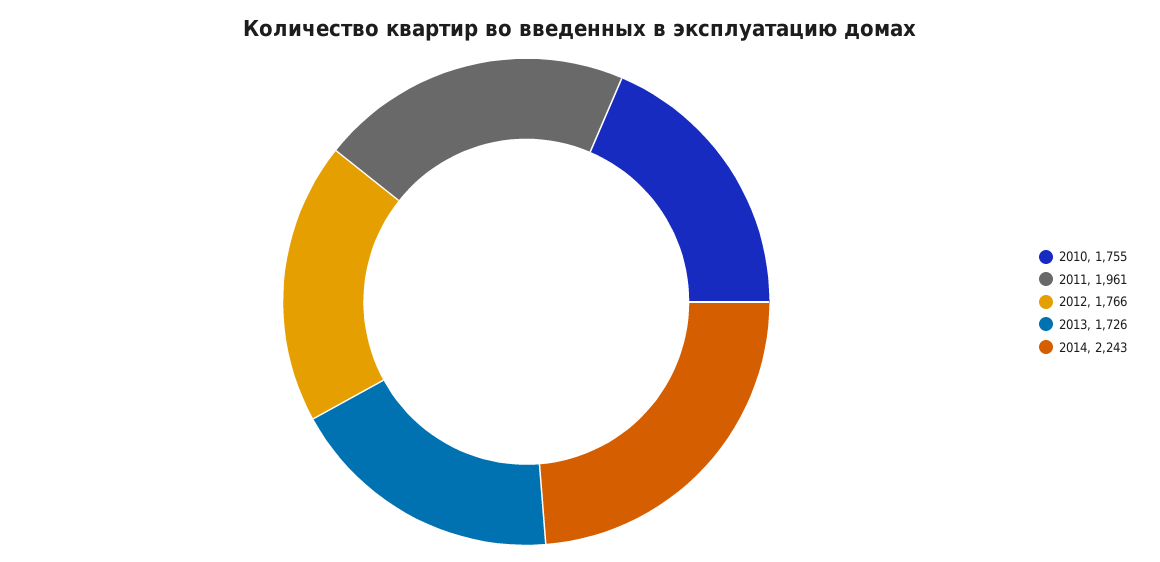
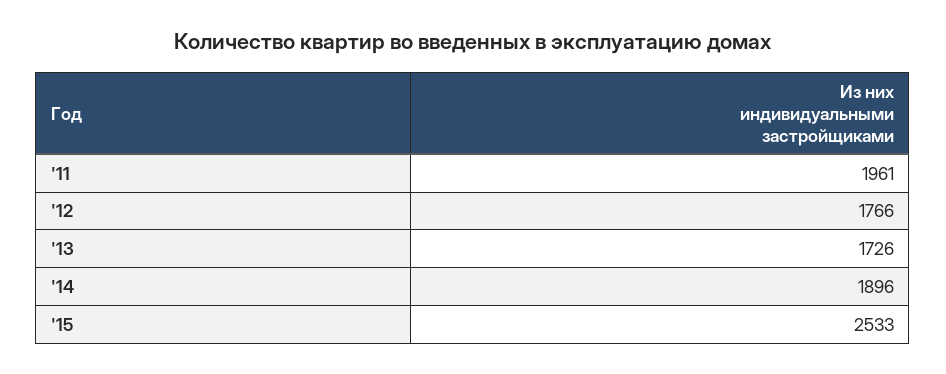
2010: 1755 -> none
2014: 2243 -> 1896
'15: none -> 2533

